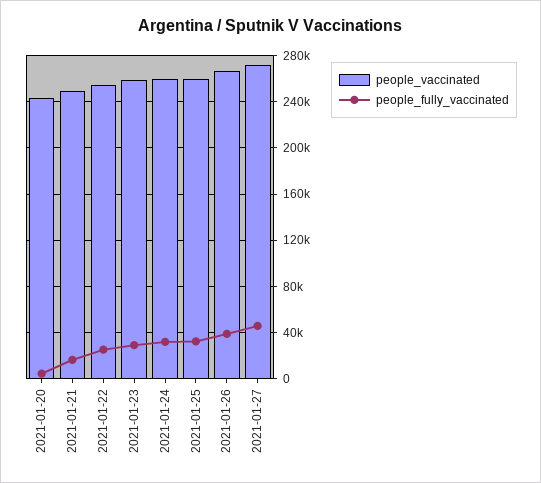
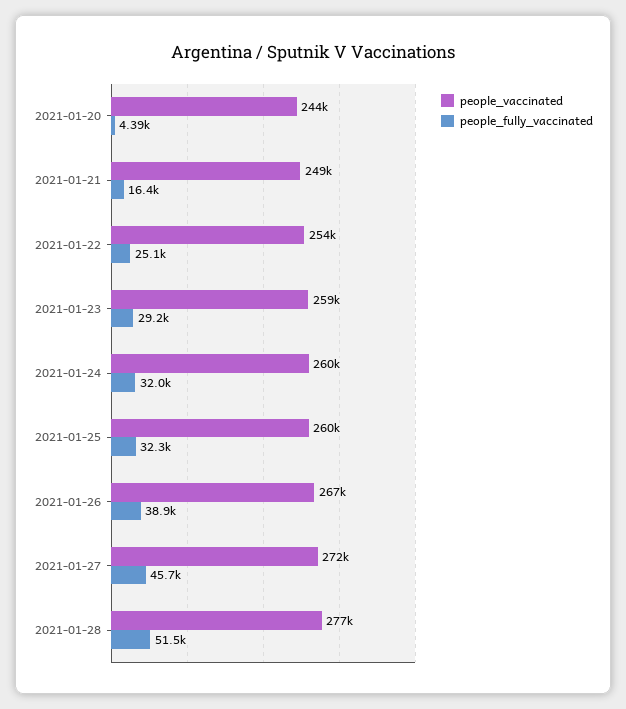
people_vaccinated, 2021-01-28: none -> 277000
people_fully_vaccinated, 2021-01-28: none -> 51500

